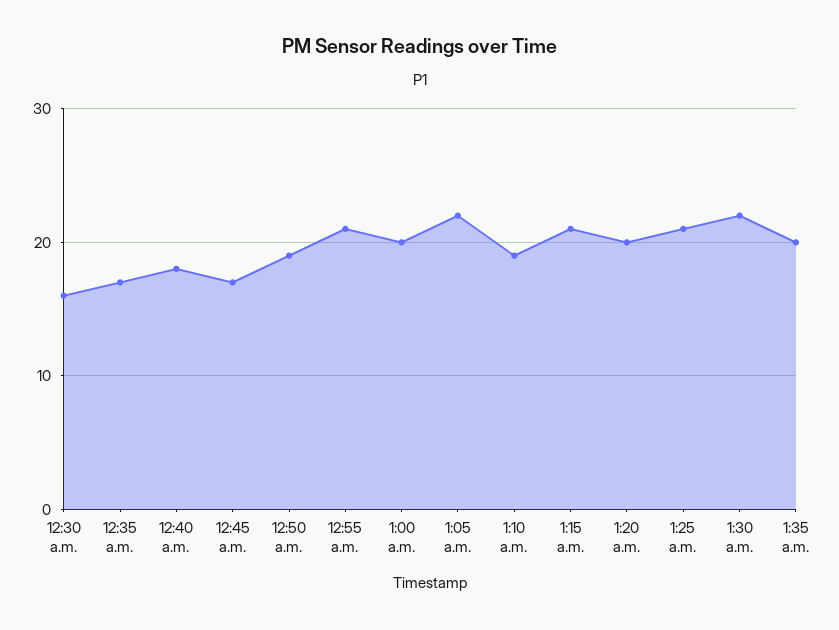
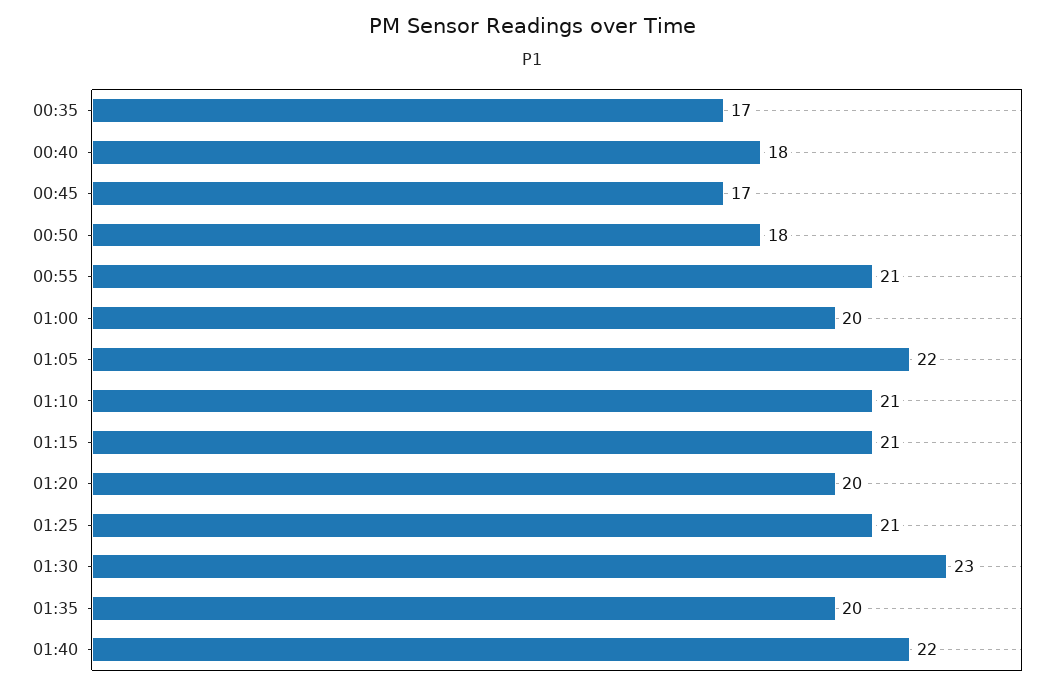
12:30 a.m.: 16 -> none
12:50 a.m.: 19 -> 18
1:10 a.m.: 19 -> 21
1:30 a.m.: 22 -> 23
01:40: none -> 22

